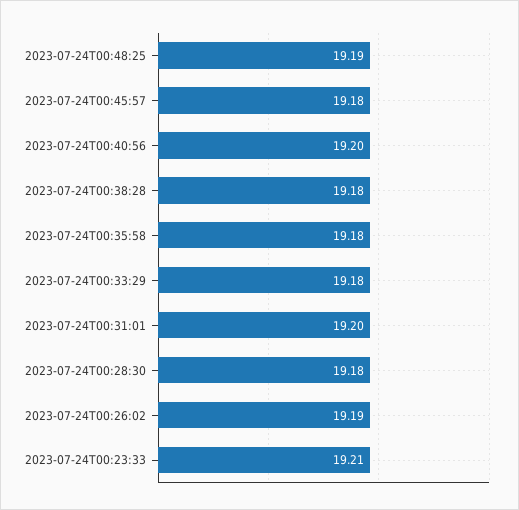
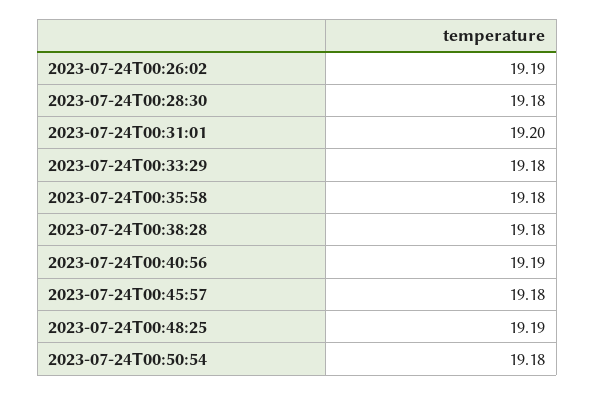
2023-07-24T00:40:56: 19.2 -> 19.19
2023-07-24T00:23:33: 19.21 -> none
2023-07-24T00:50:54: none -> 19.18

